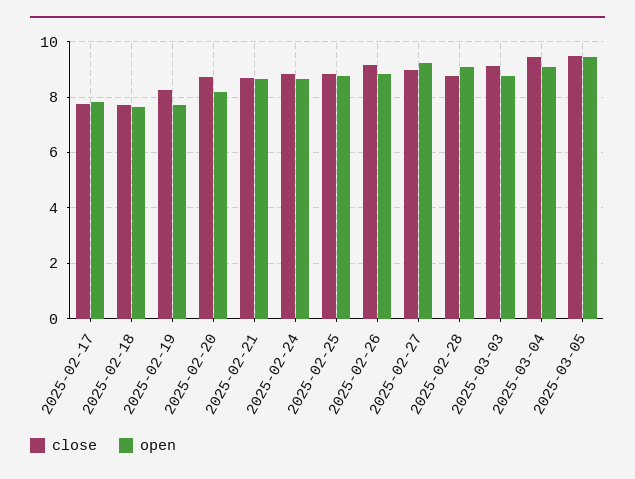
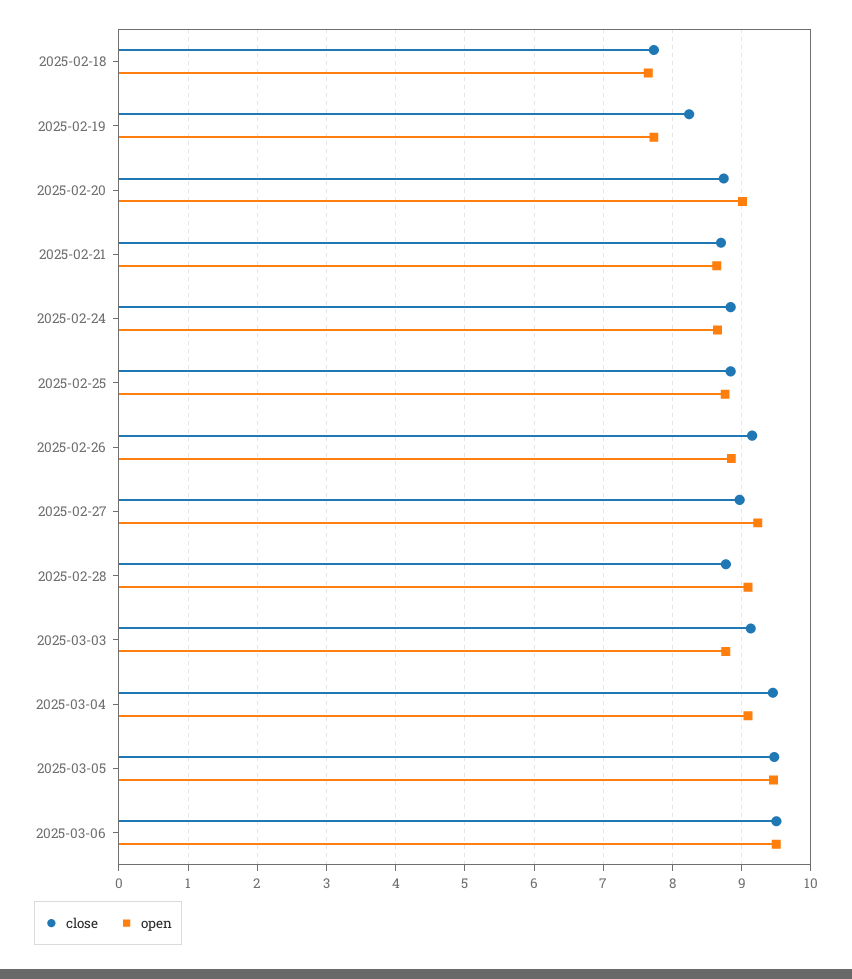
close, 2025-02-17: 7.75 -> none
open, 2025-02-17: 7.75 -> none
open, 2025-02-20: 8.25 -> 9
close, 2025-03-06: none -> 9.5
open, 2025-03-06: none -> 9.5

